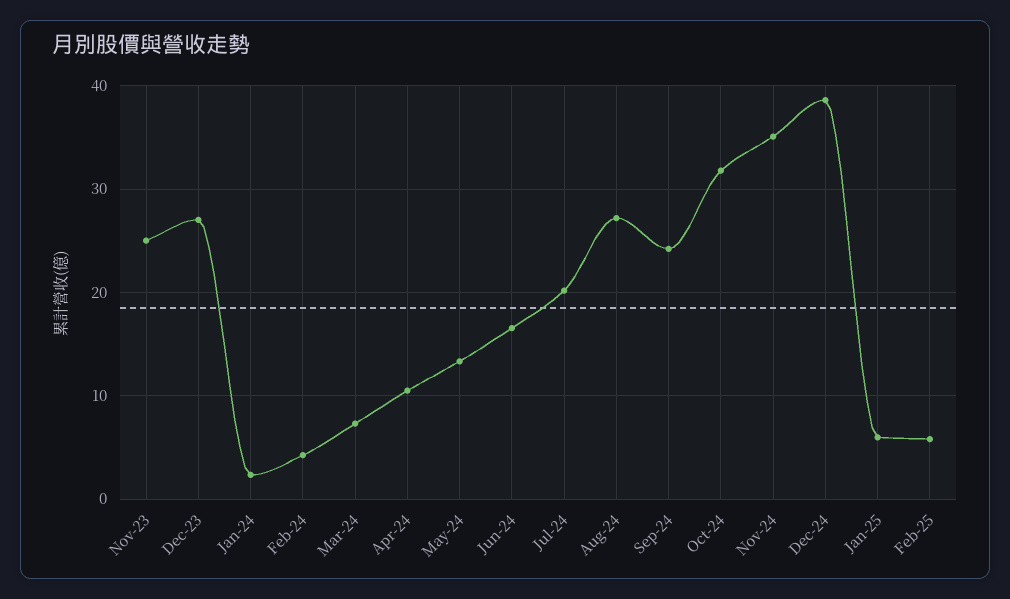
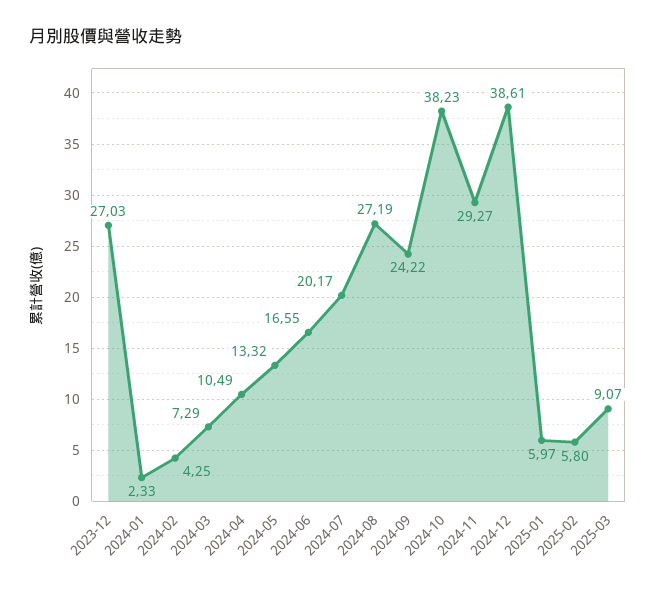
Nov-23: 25 -> none
Oct-24: 32 -> 38.23
Nov-24: 35 -> 29.27
2025-03: none -> 9.07

